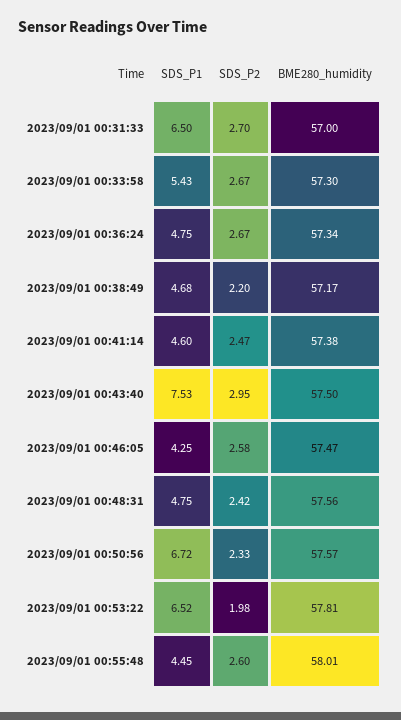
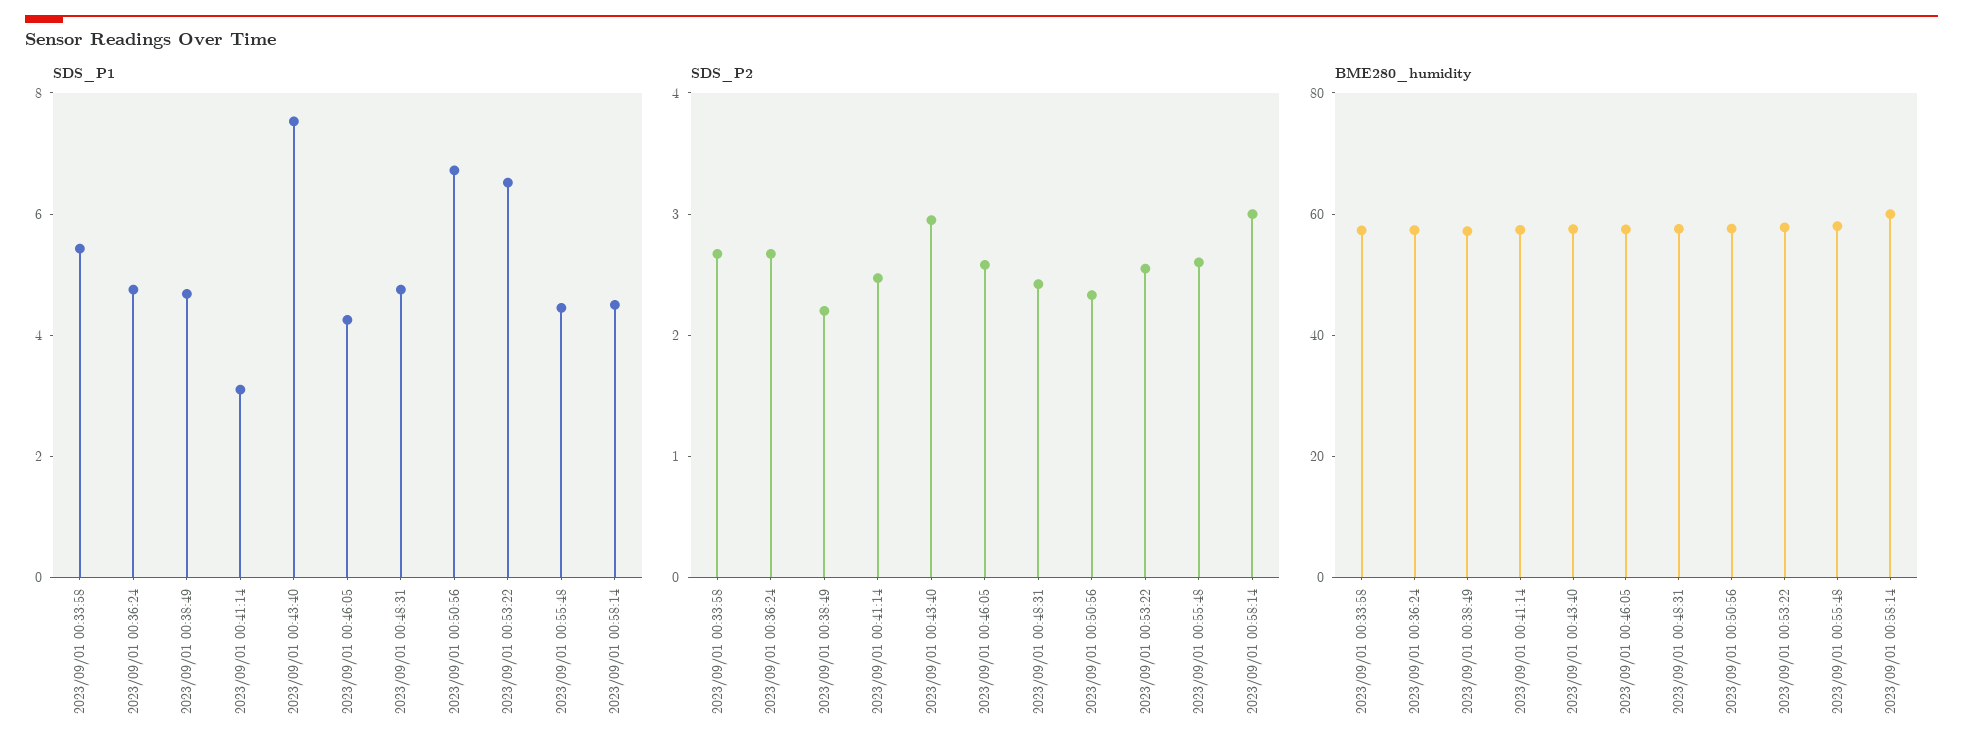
SDS_P1, 2023/09/01 00:31:33: 6.5 -> none
SDS_P2, 2023/09/01 00:31:33: 2.7 -> none
BME280_humidity, 2023/09/01 00:31:33: 57 -> none
SDS_P1, 2023/09/01 00:41:14: 4.6 -> 3
SDS_P2, 2023/09/01 00:53:22: 1.98 -> 2.6
SDS_P1, 2023/09/01 00:58:14: none -> 4.5
SDS_P2, 2023/09/01 00:58:14: none -> 3
BME280_humidity, 2023/09/01 00:58:14: none -> 60

